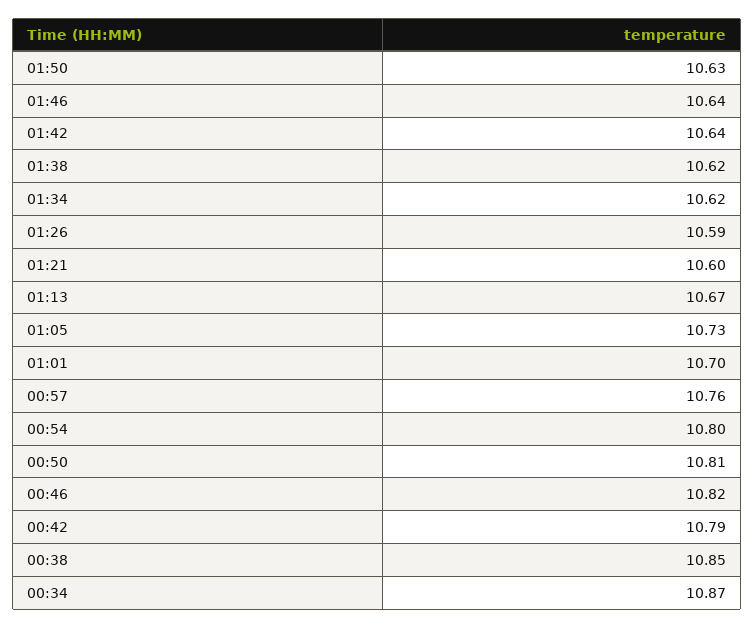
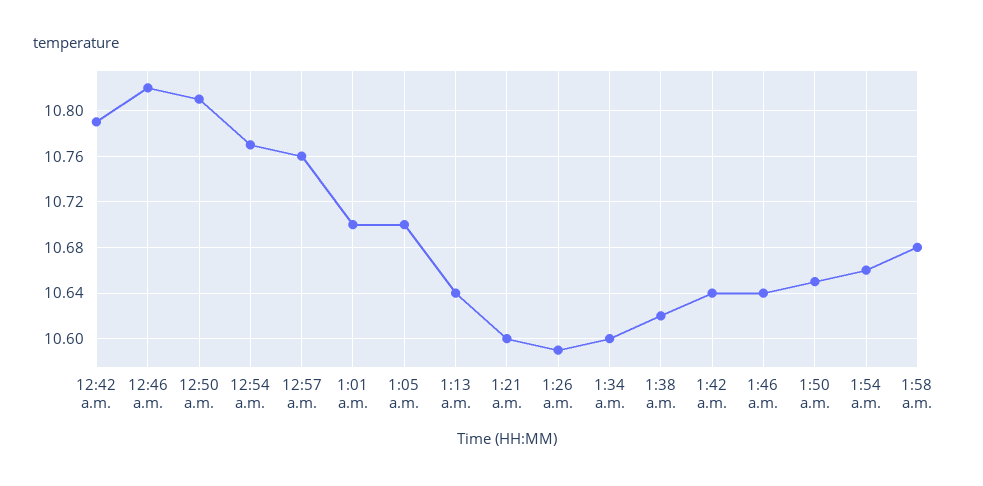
01:50: 10.63 -> 10.65
01:34: 10.62 -> 10.6
01:13: 10.67 -> 10.64
01:05: 10.73 -> 10.7
00:54: 10.8 -> 10.77
00:38: 10.85 -> none
00:34: 10.87 -> none
1:54 a.m.: none -> 10.66
1:58 a.m.: none -> 10.68

